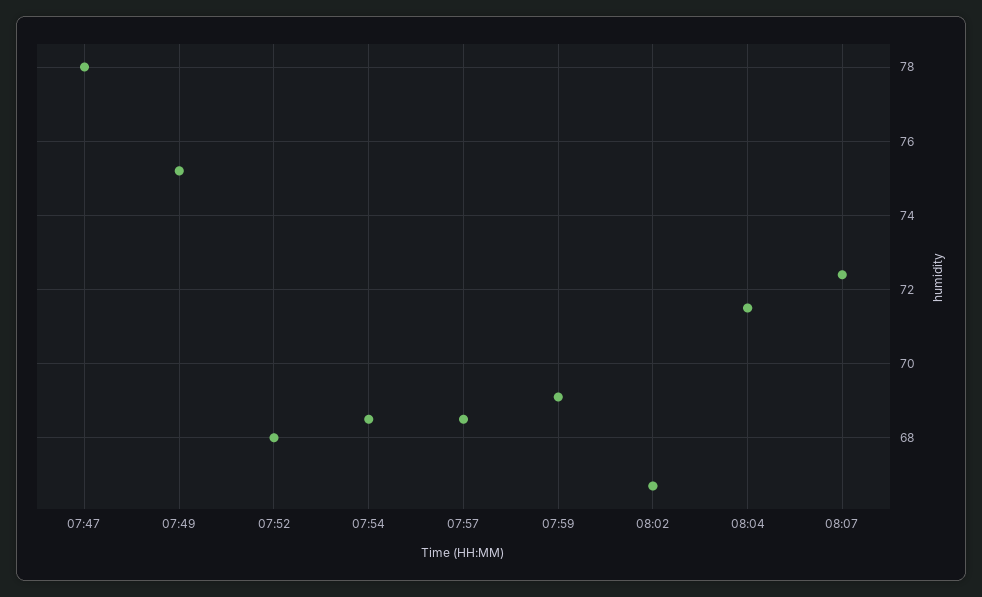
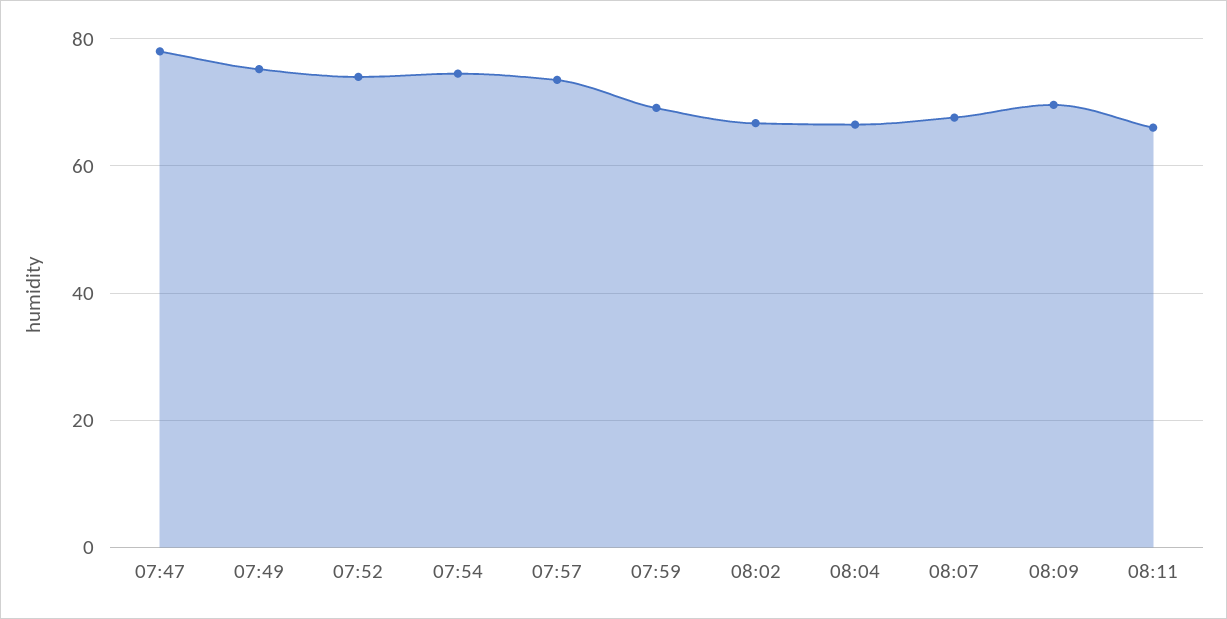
07:52: 68 -> 74
07:54: 68.5 -> 74
07:57: 68.5 -> 74
08:04: 71.5 -> 66
08:07: 72.5 -> 68
08:09: none -> 70
08:11: none -> 66

